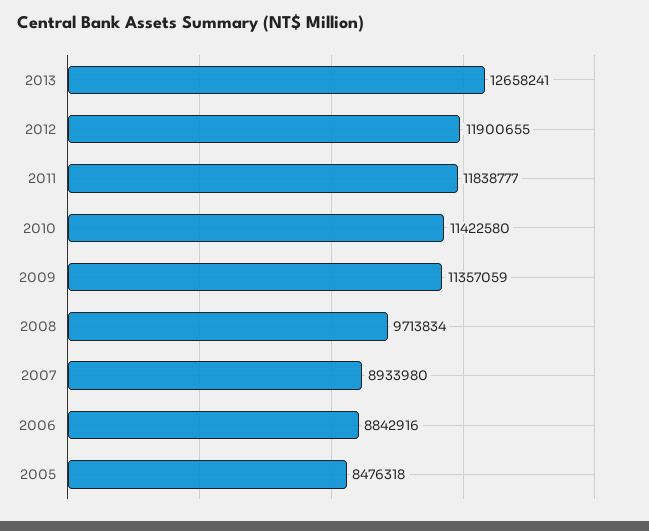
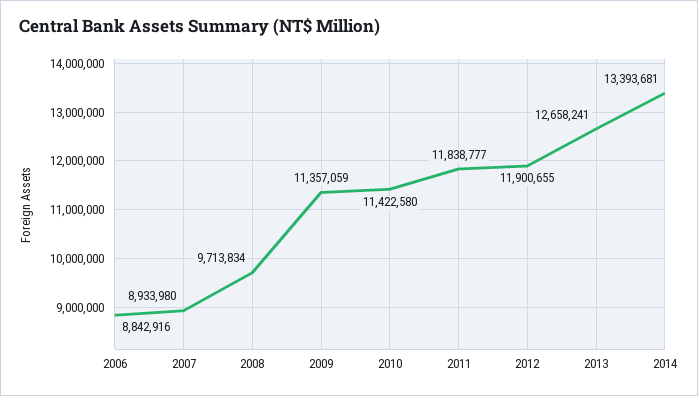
2005: 8476318 -> none
2014: none -> 13393681

